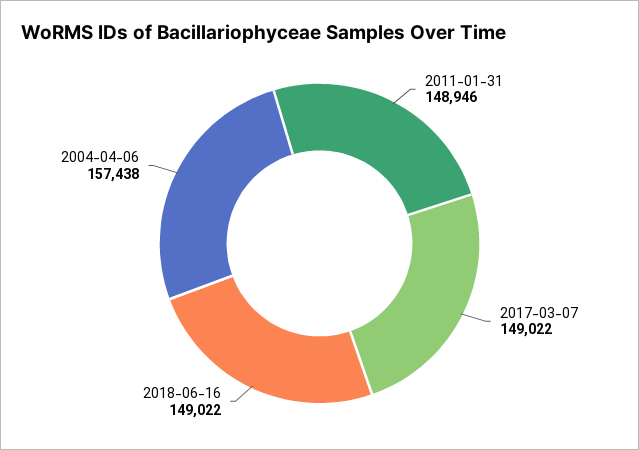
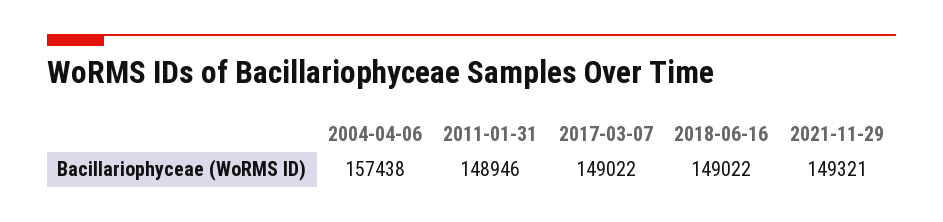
2021-11-29: none -> 149321

